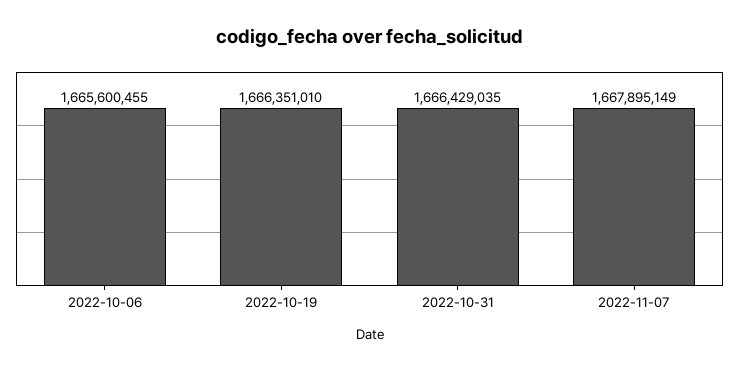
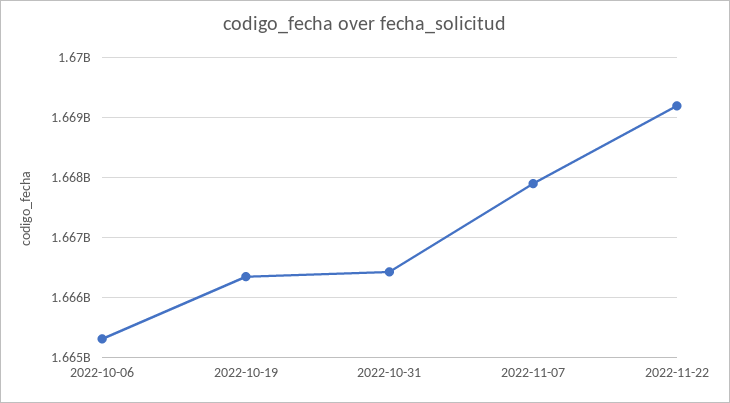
2022-10-06: 1665600455 -> 1665300000
2022-11-22: none -> 1669200000

